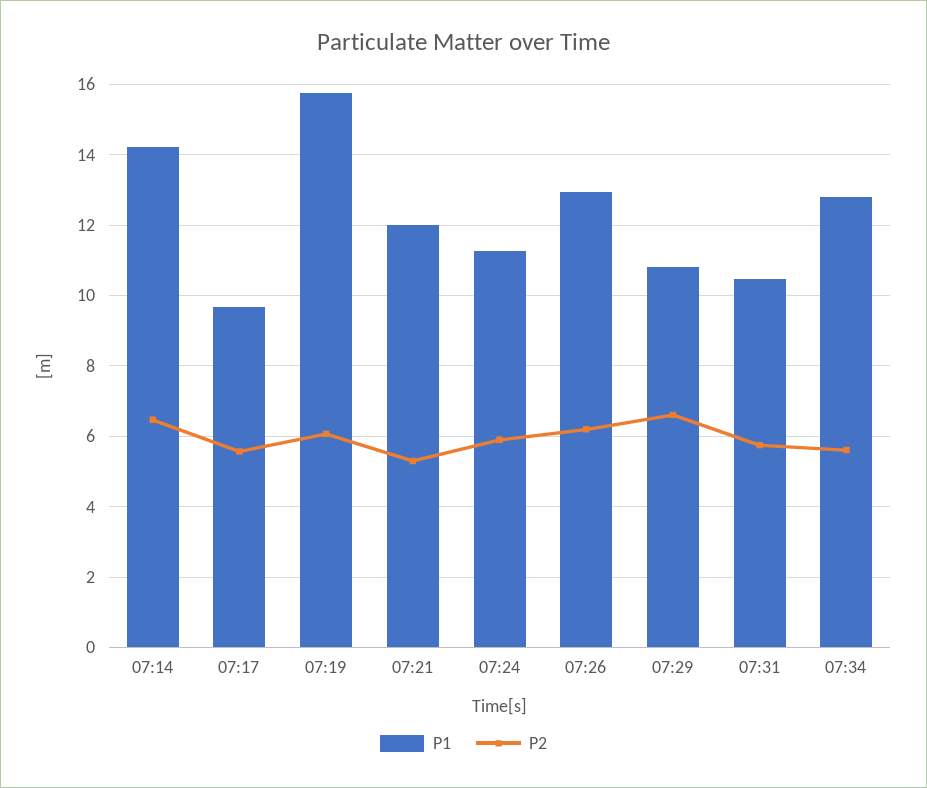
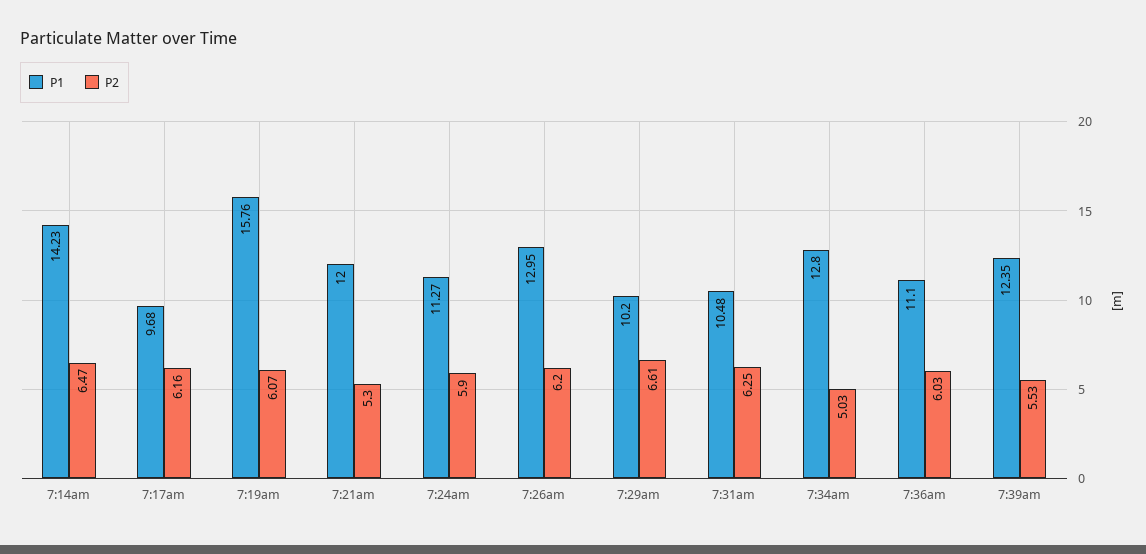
P2, 07:17: 5.6 -> 6.16
P1, 07:29: 10.8 -> 10.2
P2, 07:31: 5.8 -> 6.25
P2, 07:34: 5.6 -> 5.03
P1, 7:36am: none -> 11.1
P2, 7:36am: none -> 6.03
P1, 7:39am: none -> 12.35
P2, 7:39am: none -> 5.53

